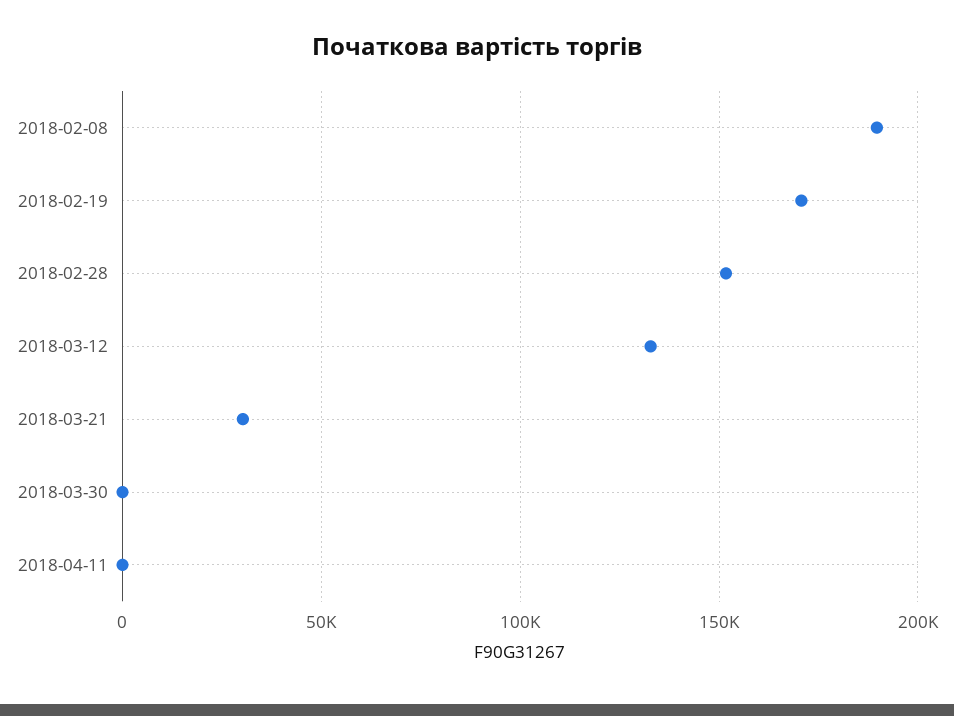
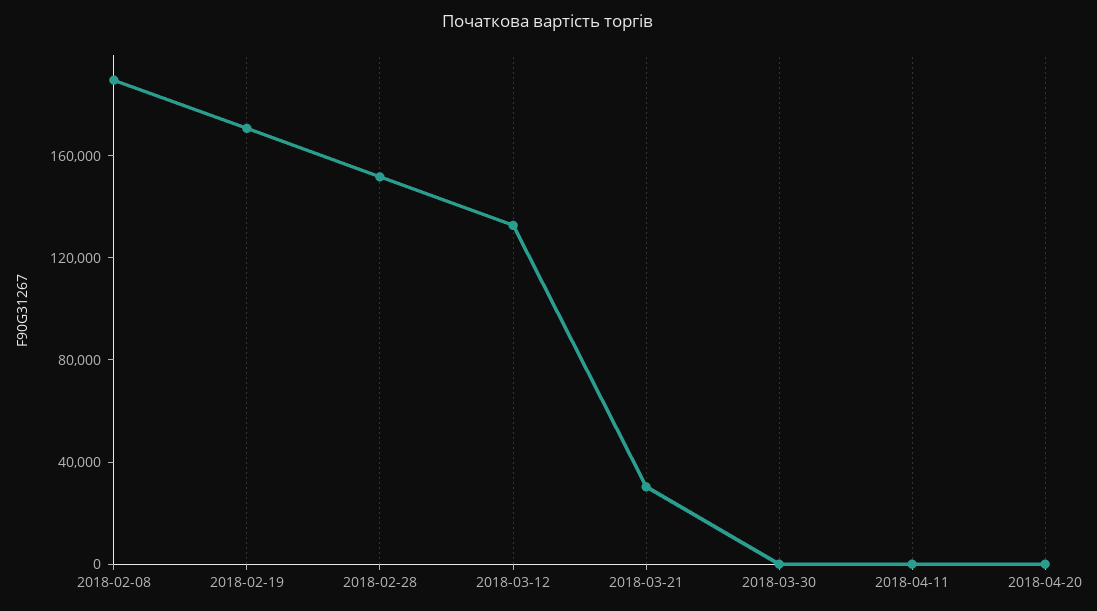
2018-04-20: none -> 0

